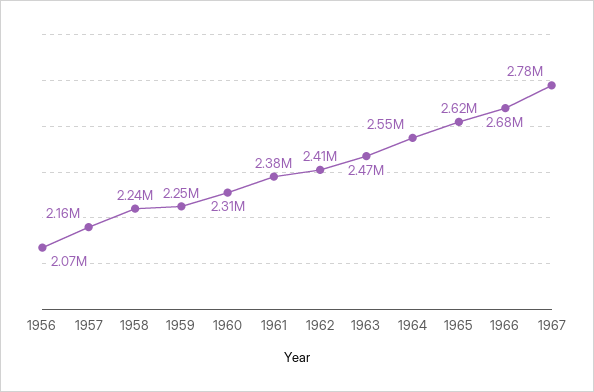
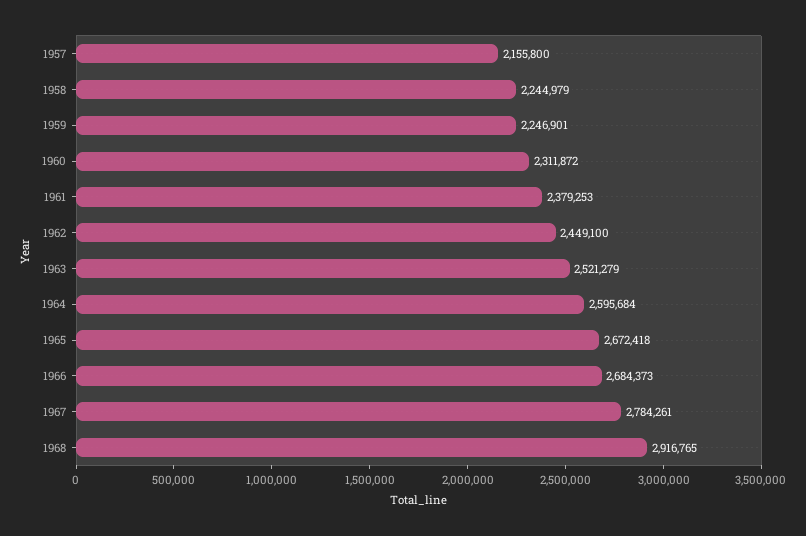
1956: 2070000 -> none
1962: 2410000 -> 2449100
1963: 2470000 -> 2521279
1964: 2550000 -> 2595684
1965: 2620000 -> 2672418
1968: none -> 2916765

